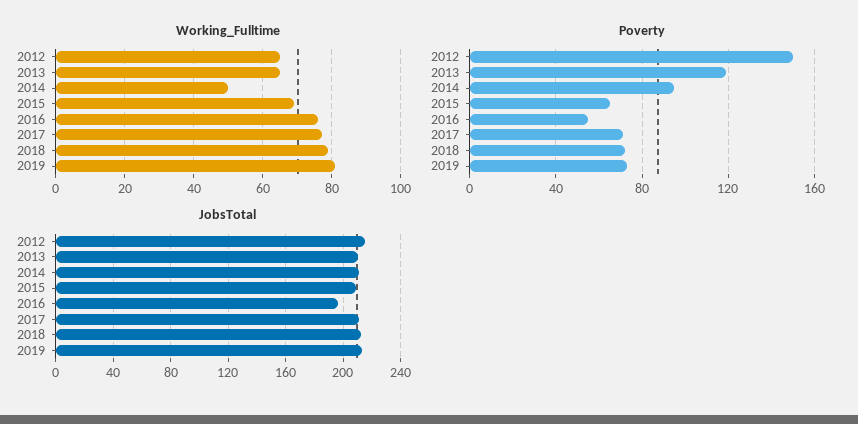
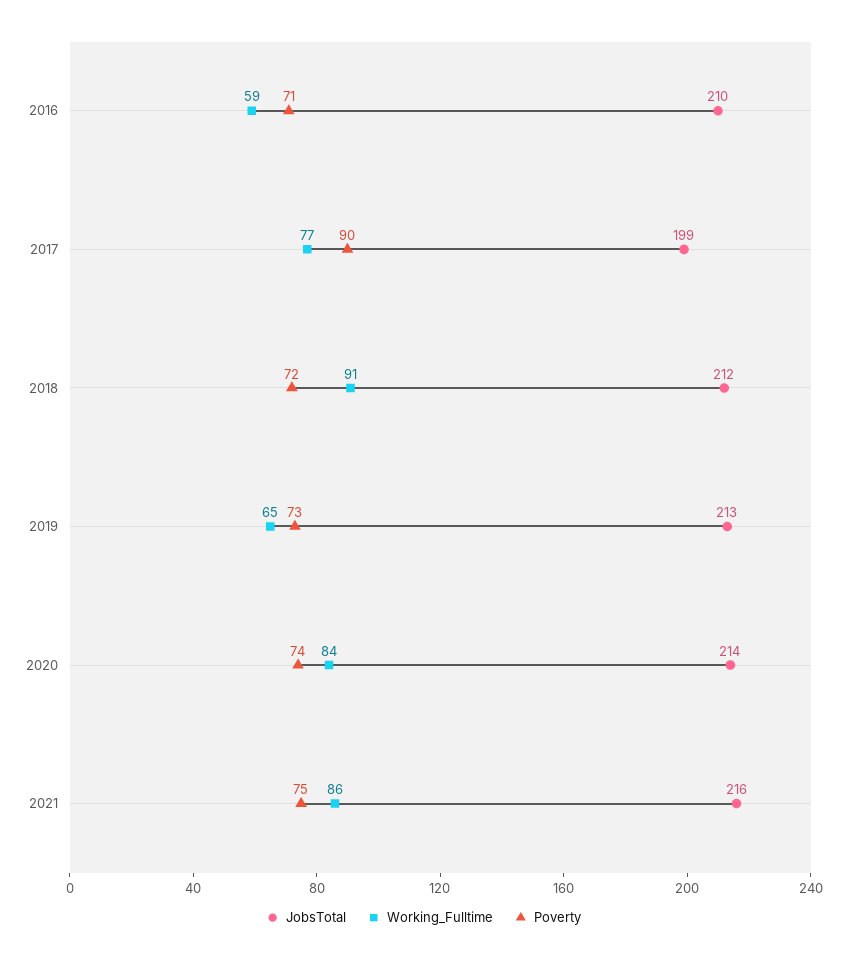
Working_Fulltime, 2012: 65 -> none
Working_Fulltime, 2013: 65 -> none
Working_Fulltime, 2014: 50 -> none
Working_Fulltime, 2015: 70 -> none
Working_Fulltime, 2016: 75 -> 59
Working_Fulltime, 2018: 80 -> 91
Working_Fulltime, 2019: 80 -> 65
Poverty, 2012: 150 -> none
Poverty, 2013: 120 -> none
Poverty, 2014: 95 -> none
Poverty, 2015: 65 -> none
Poverty, 2016: 55 -> 71
Poverty, 2017: 70 -> 90
JobsTotal, 2012: 215 -> none
JobsTotal, 2013: 210 -> none
JobsTotal, 2014: 210 -> none
JobsTotal, 2015: 210 -> none
JobsTotal, 2016: 195 -> 210
JobsTotal, 2017: 210 -> 199
JobsTotal, 2020: none -> 214
Working_Fulltime, 2020: none -> 84
Poverty, 2020: none -> 74
JobsTotal, 2021: none -> 216
Working_Fulltime, 2021: none -> 86
Poverty, 2021: none -> 75

